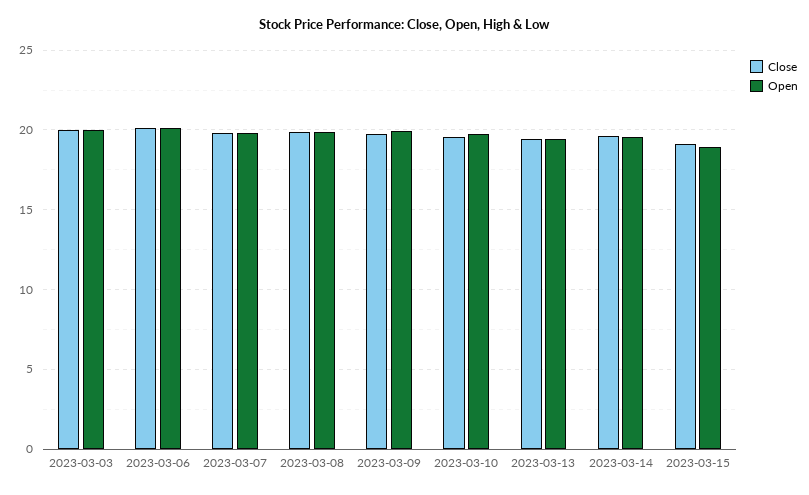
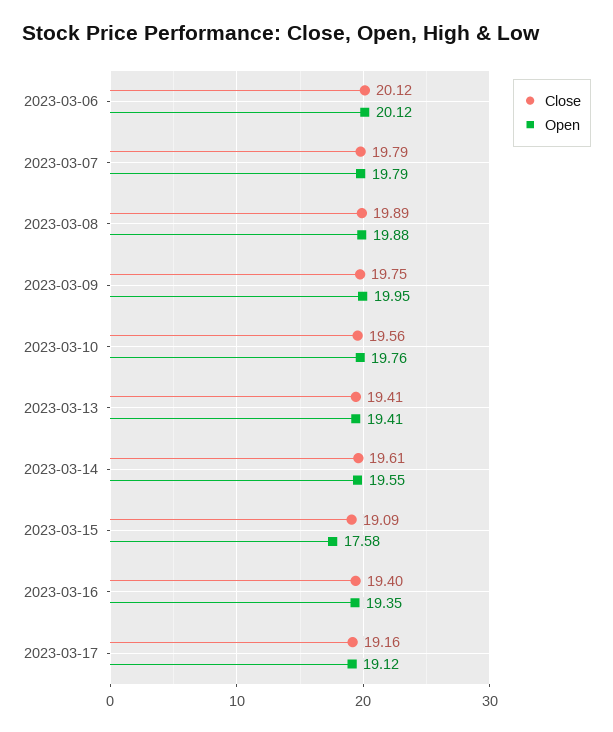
Close, 2023-03-03: 20 -> none
Open, 2023-03-03: 20 -> none
Open, 2023-03-15: 19 -> 17.58
Close, 2023-03-16: none -> 19.4
Open, 2023-03-16: none -> 19.35
Close, 2023-03-17: none -> 19.16
Open, 2023-03-17: none -> 19.12

